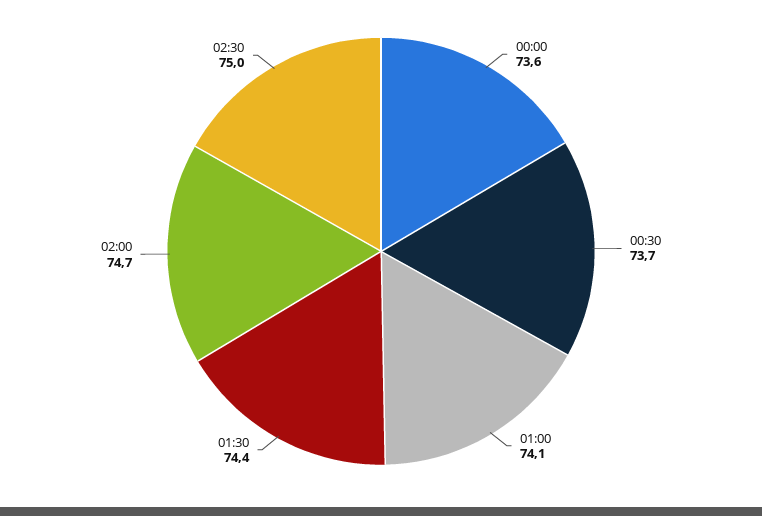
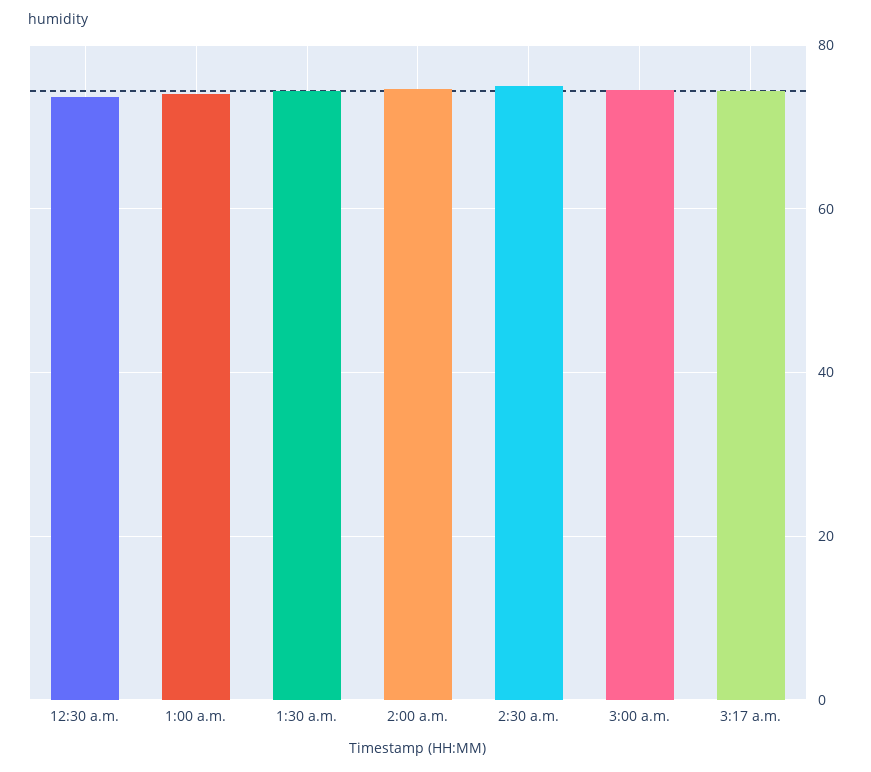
00:00: 73.6 -> none
3:00 a.m.: none -> 74
3:17 a.m.: none -> 74

